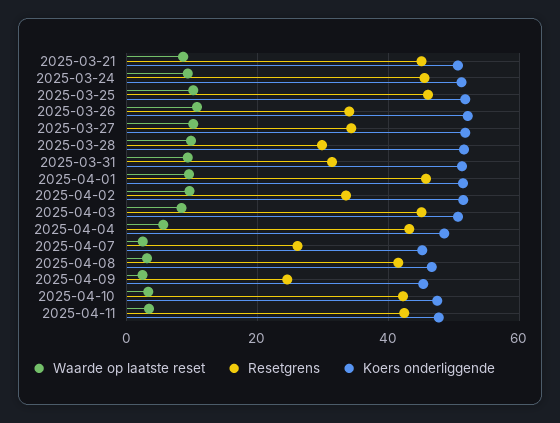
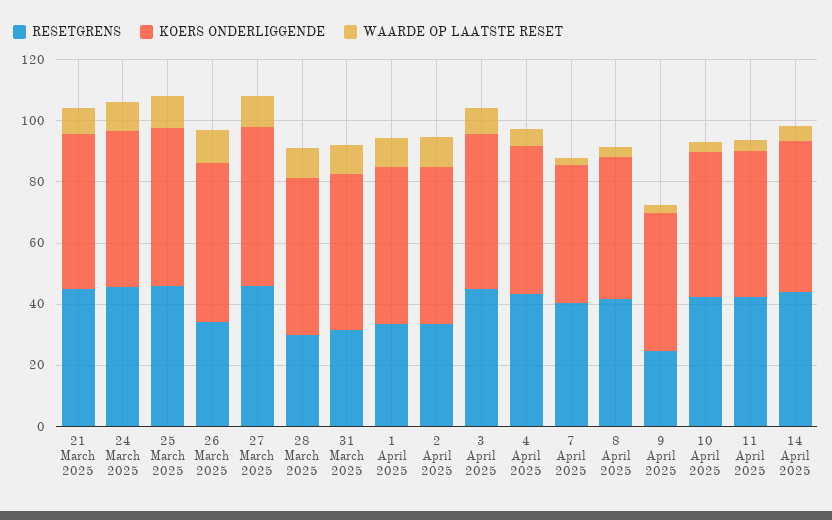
Resetgrens, 2025-03-27: 34 -> 45
Resetgrens, 2025-04-01: 46 -> 35
Resetgrens, 2025-04-07: 26 -> 40
Resetgrens, 14 April 2025: none -> 45
Koers onderliggende, 14 April 2025: none -> 50
Waarde op laatste reset, 14 April 2025: none -> 5

